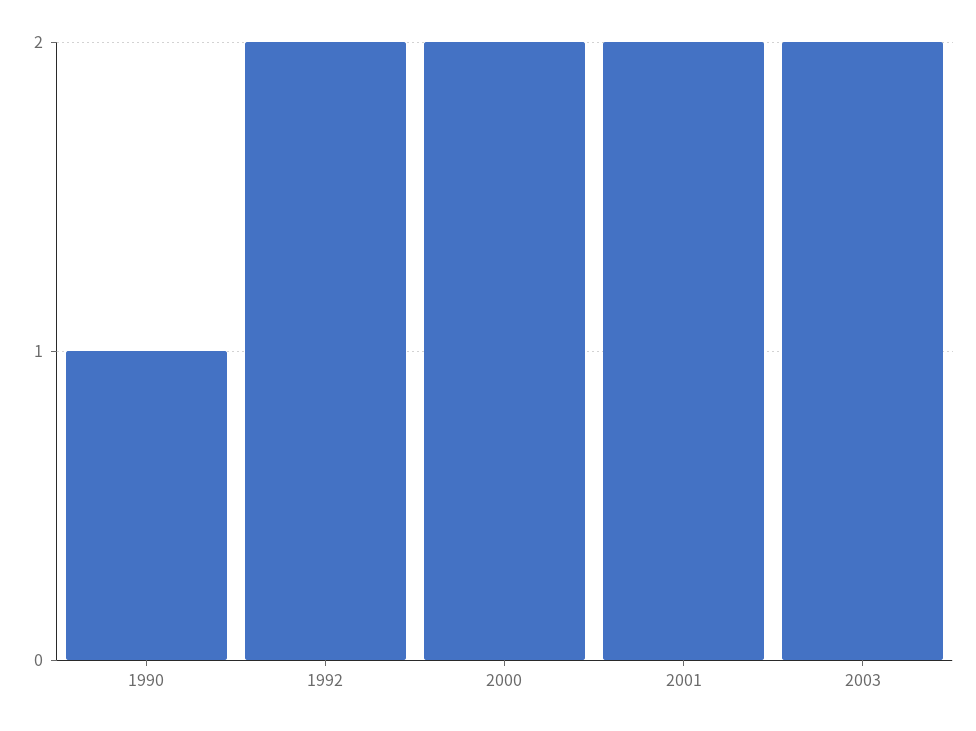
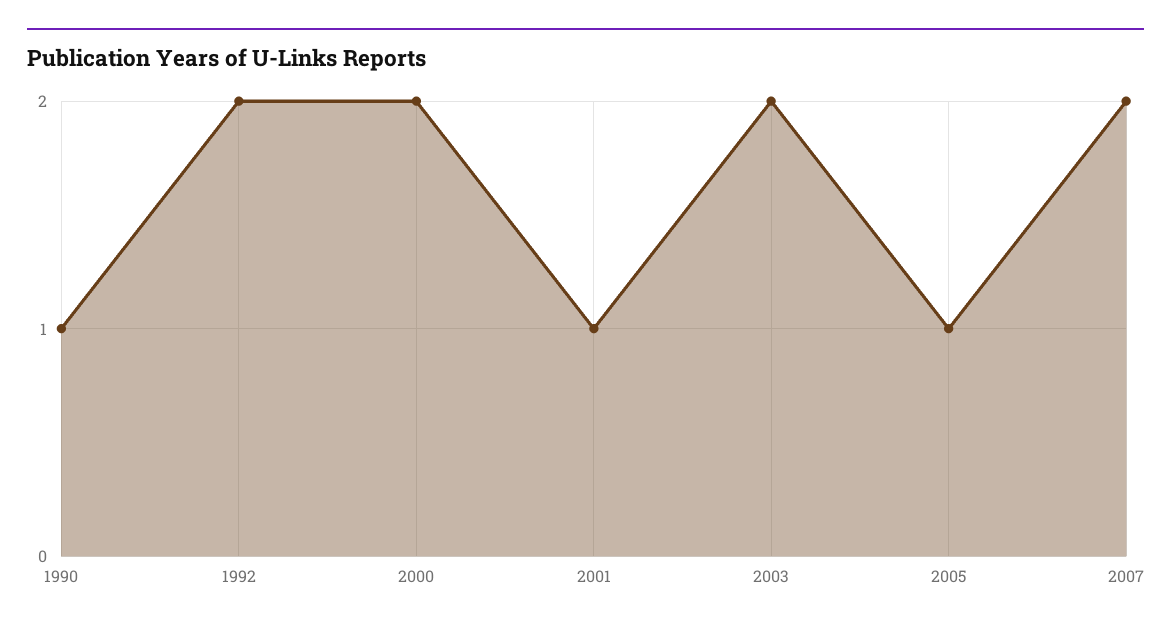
2001: 2 -> 1
2005: none -> 1
2007: none -> 2

